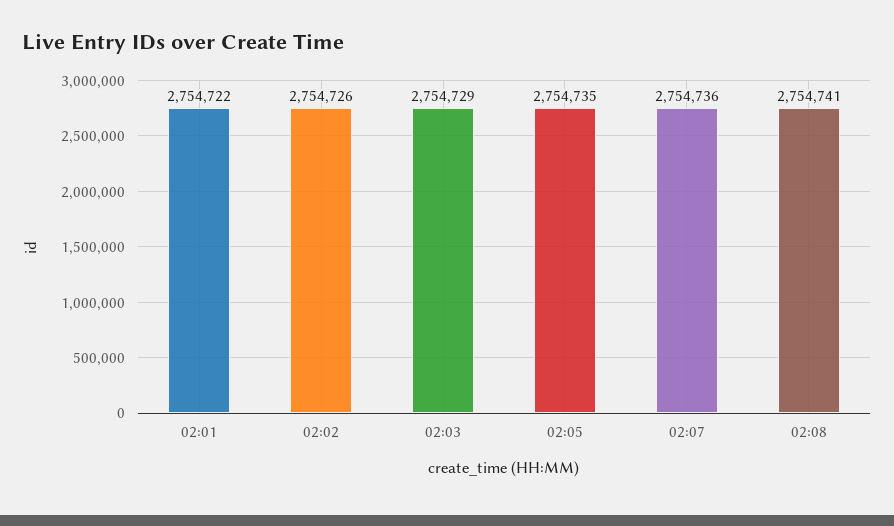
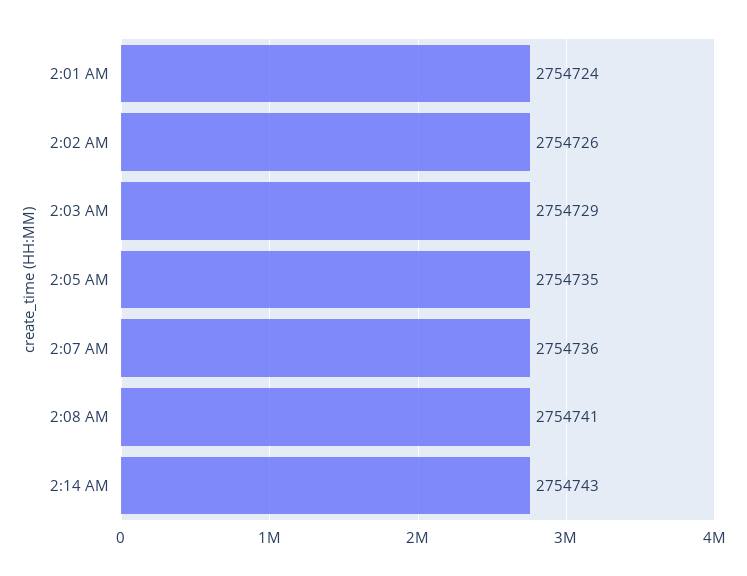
02:01: 2754722 -> 2754724
2:14 AM: none -> 2754743

